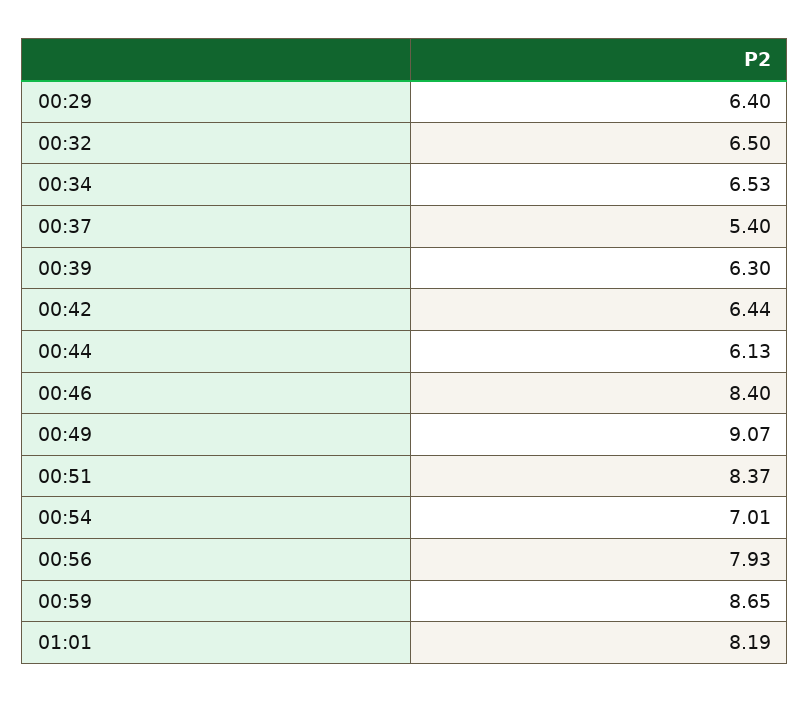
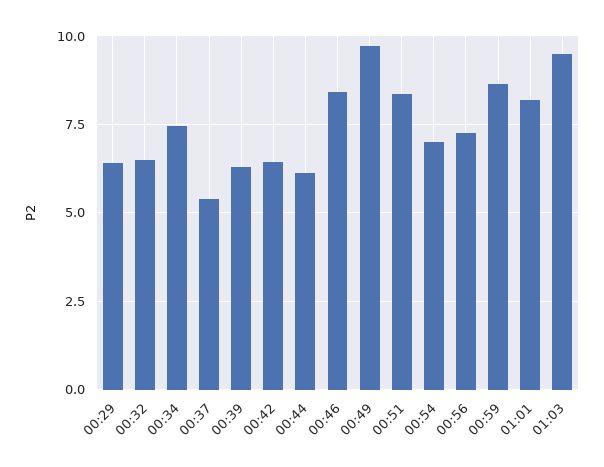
00:34: 6.53 -> 7.5
00:49: 9.07 -> 9.75
00:56: 7.93 -> 7.25
01:03: none -> 9.5

